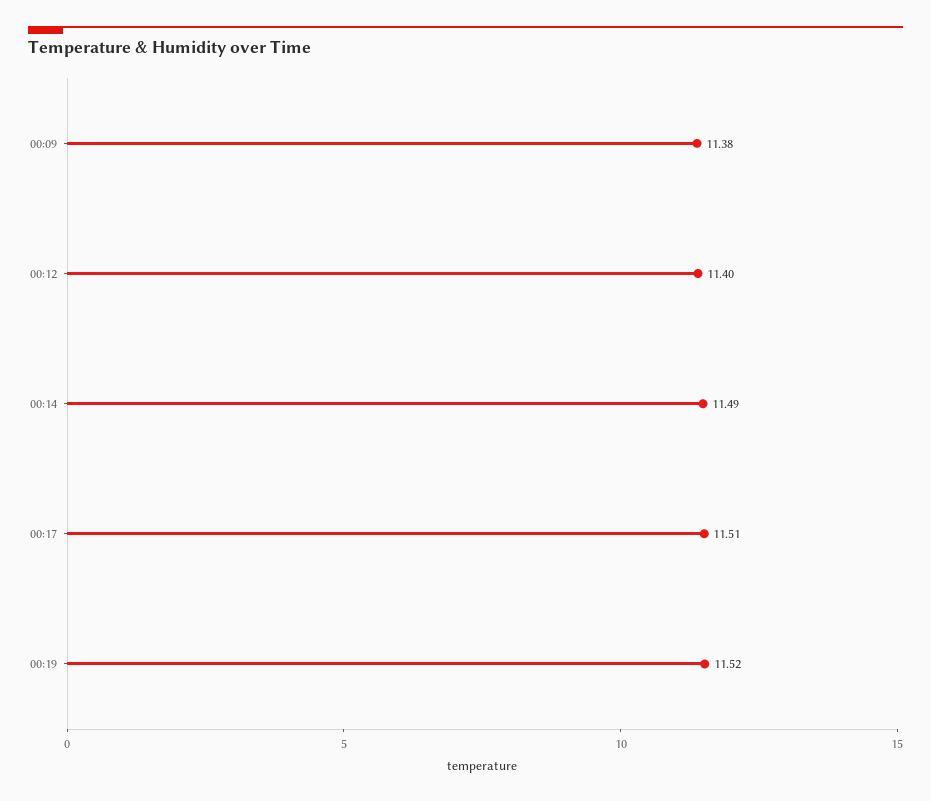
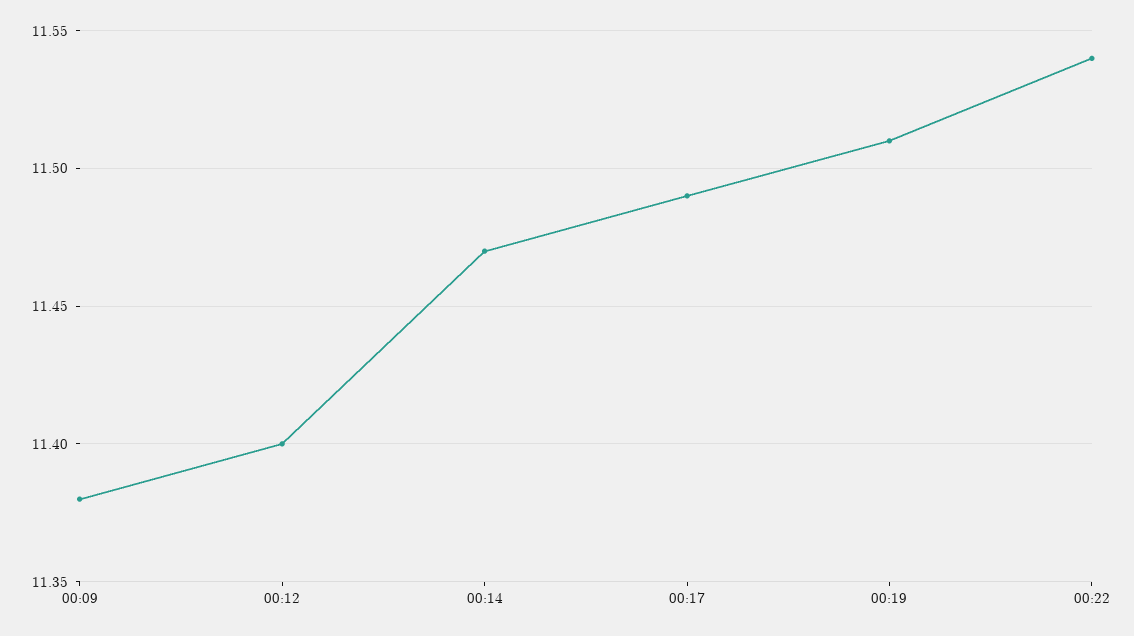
00:14: 11.49 -> 11.47
00:17: 11.51 -> 11.49
00:19: 11.52 -> 11.51
00:22: none -> 11.54

